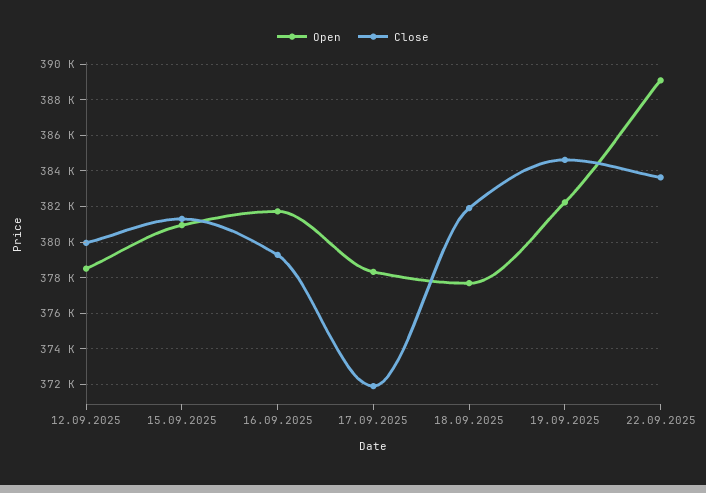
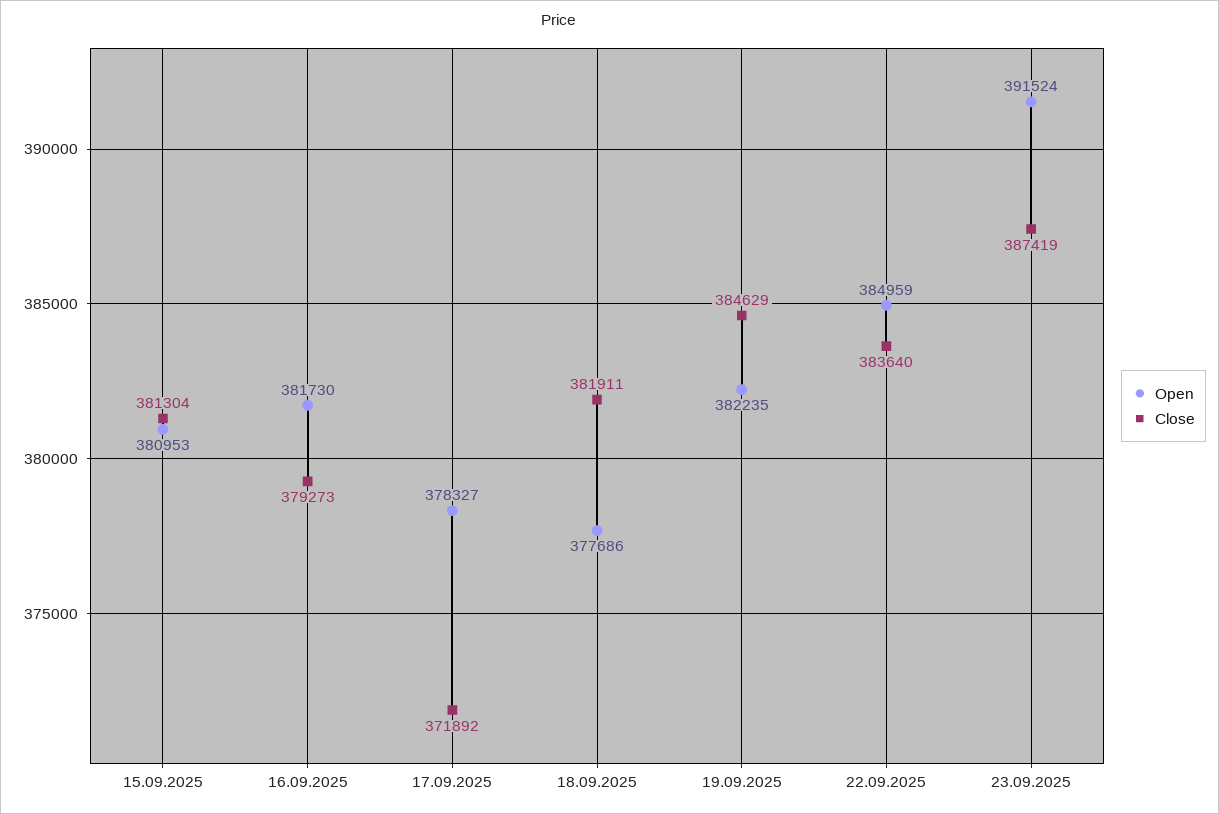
Open, 12.09.2025: 378500 -> none
Close, 12.09.2025: 380000 -> none
Open, 22.09.2025: 389000 -> 384959
Open, 23.09.2025: none -> 391524
Close, 23.09.2025: none -> 387419

